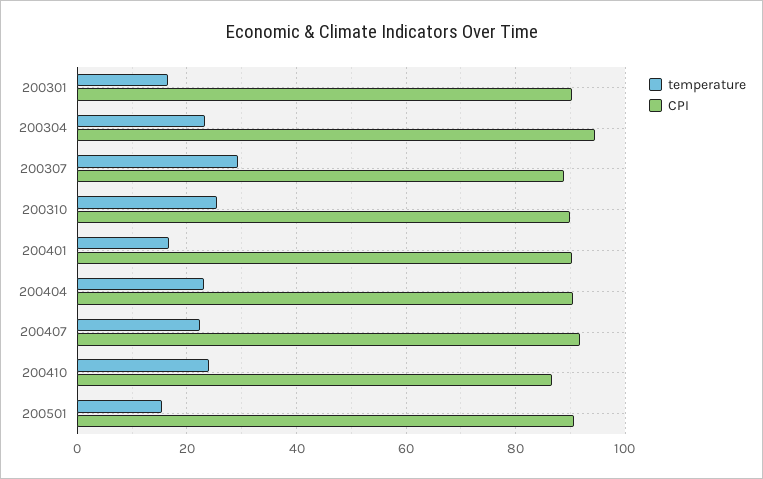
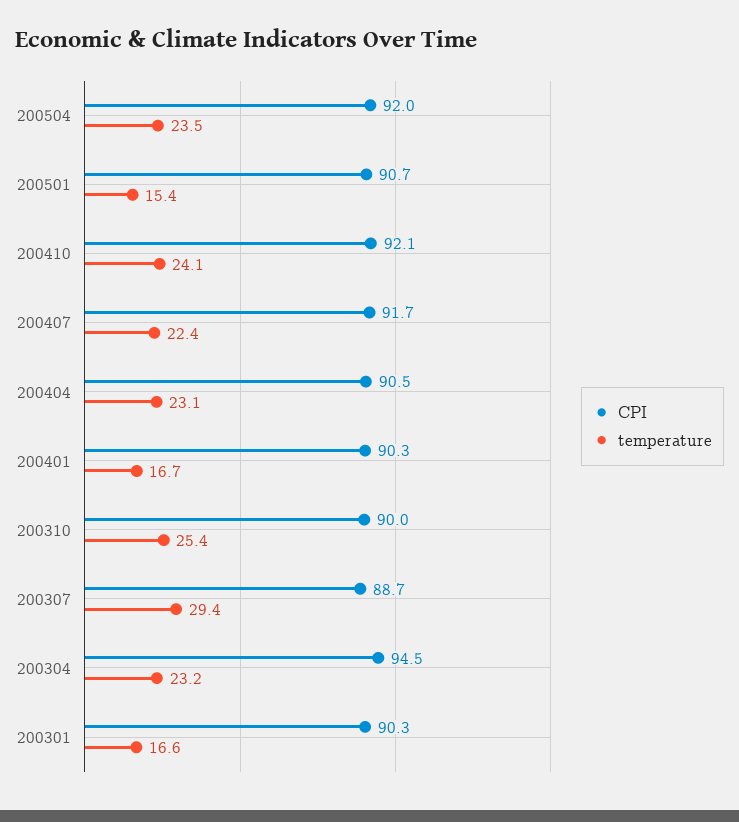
CPI, 200410: 86 -> 92.1
CPI, 200504: none -> 92
temperature, 200504: none -> 23.5

